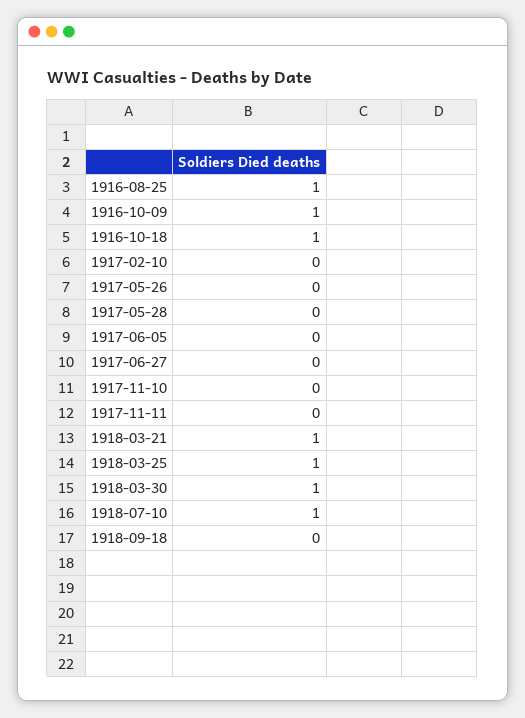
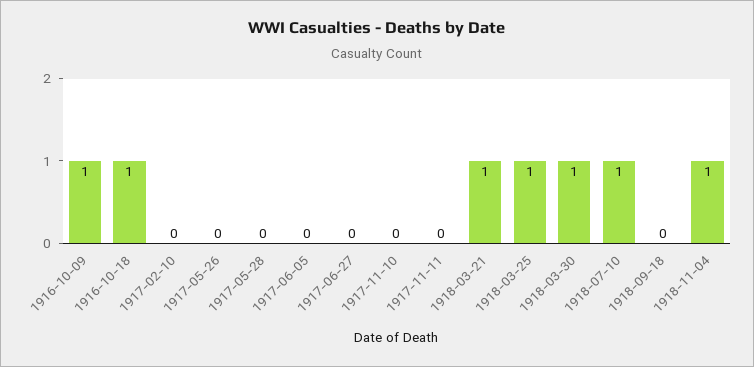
1916-08-25: 1 -> none
1918-11-04: none -> 1

